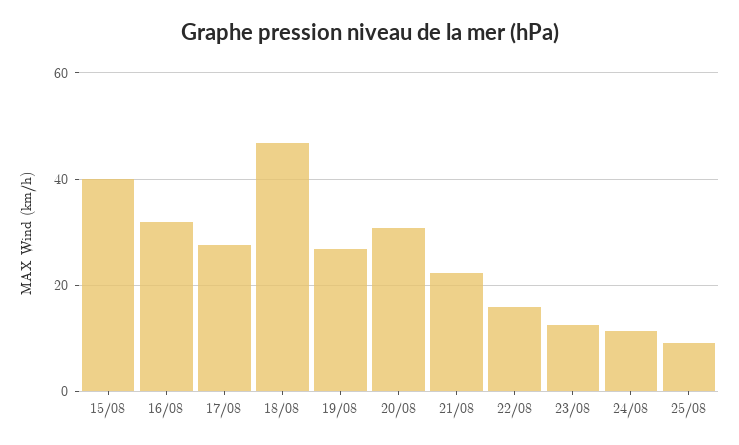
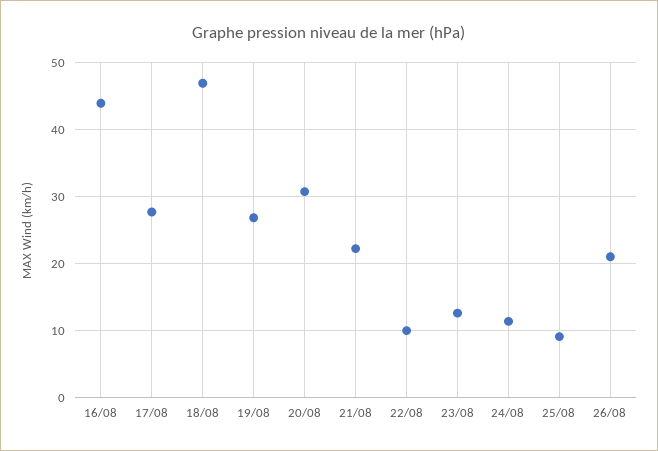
15/08: 40 -> none
16/08: 32 -> 44
22/08: 16 -> 10
26/08: none -> 21

